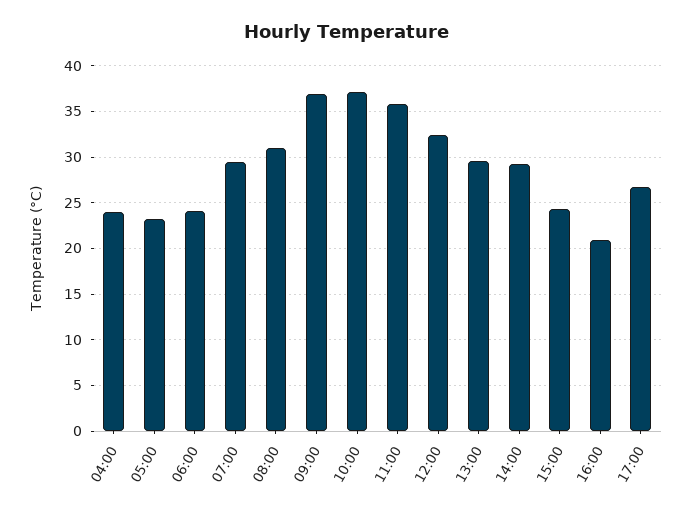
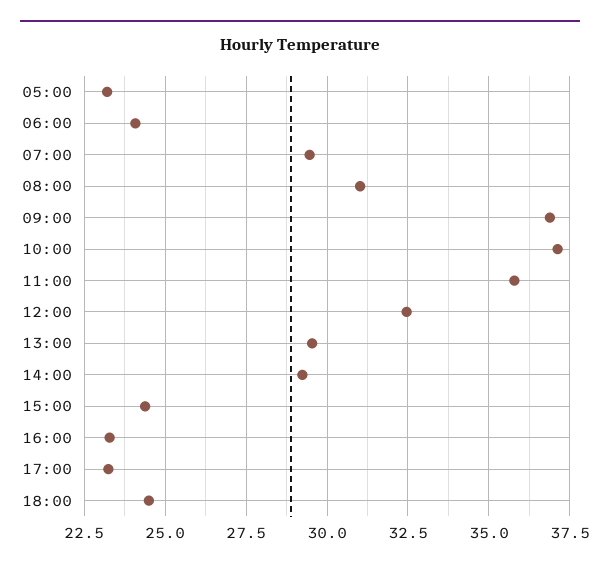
04:00: 24 -> none
16:00: 21 -> 23.25
17:00: 27 -> 23.25
18:00: none -> 24.5

